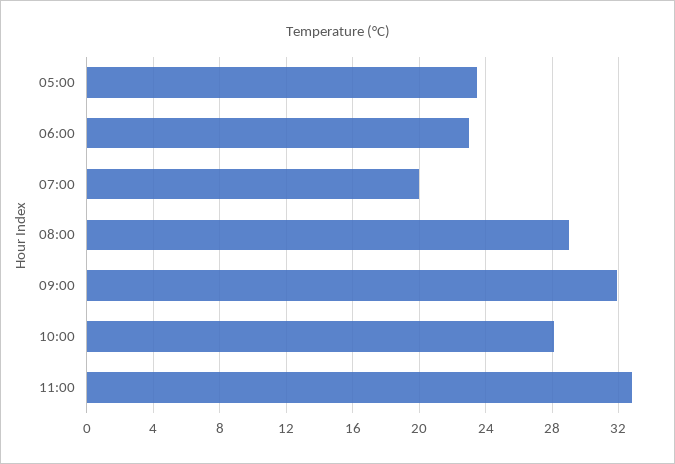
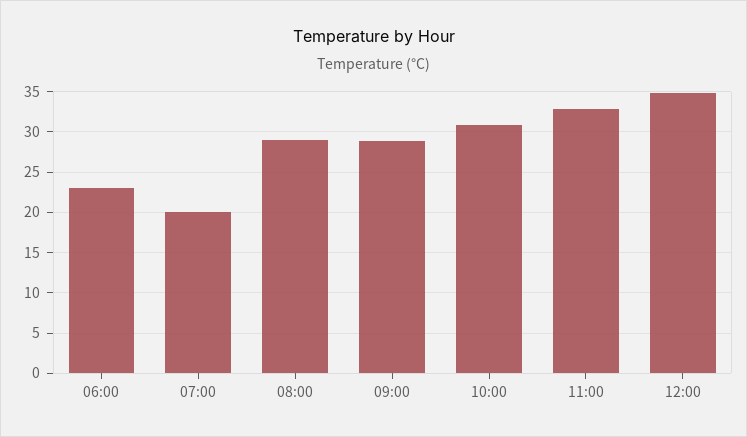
05:00: 23.5 -> none
09:00: 32 -> 29
10:00: 28 -> 31
12:00: none -> 35

